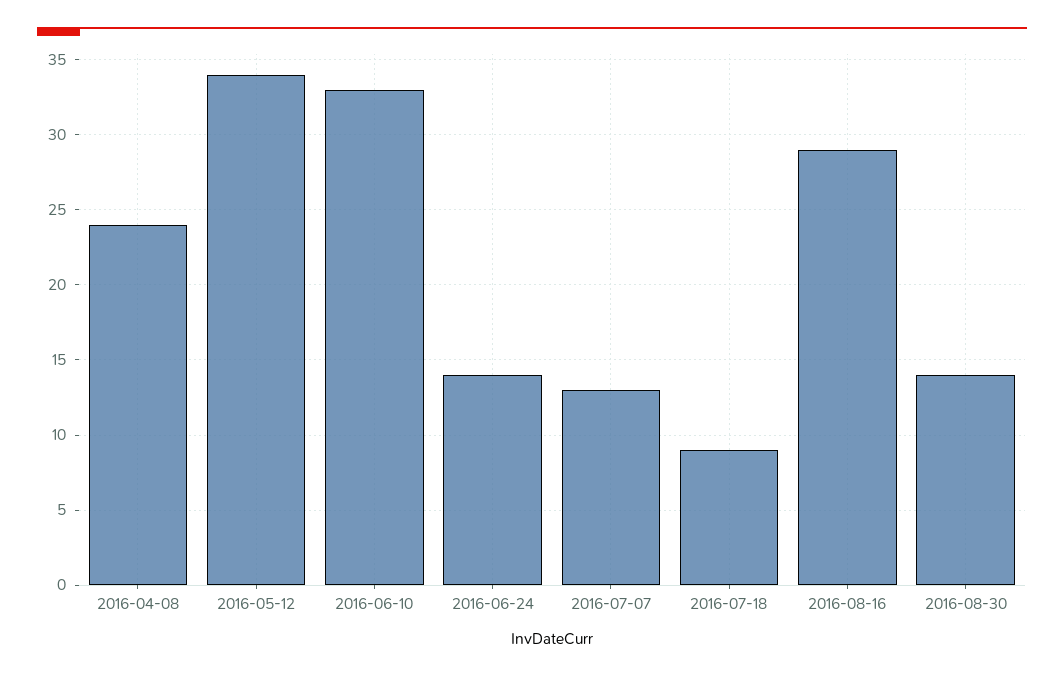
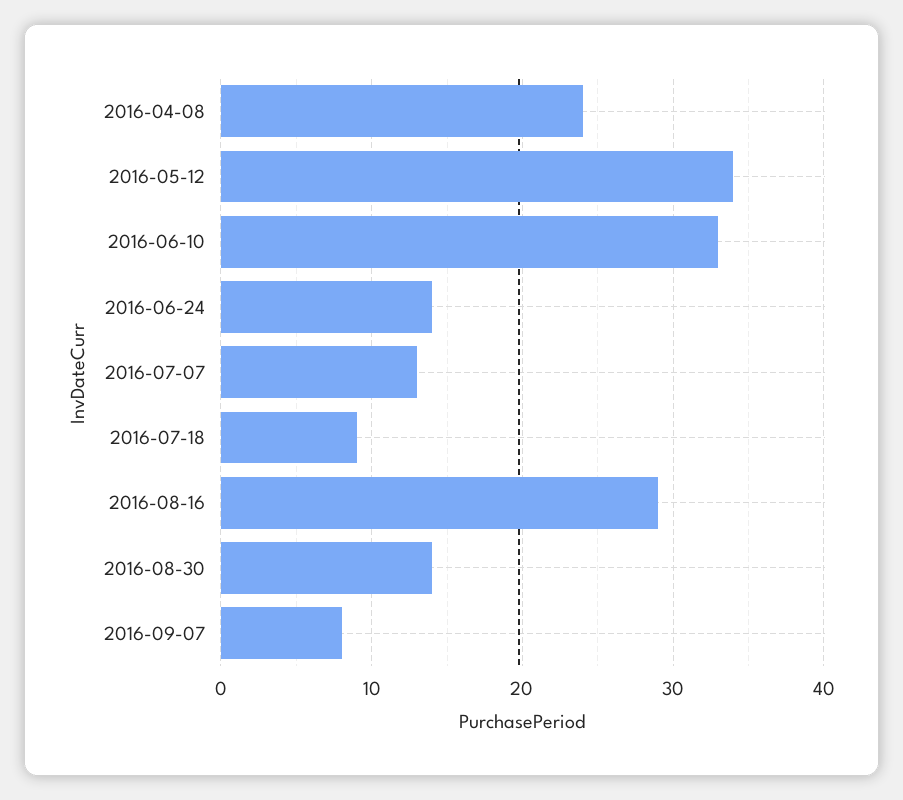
2016-09-07: none -> 8

